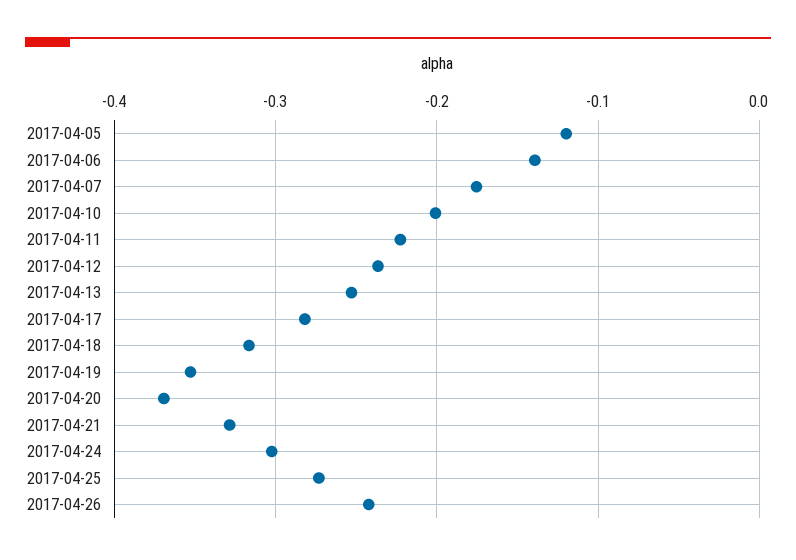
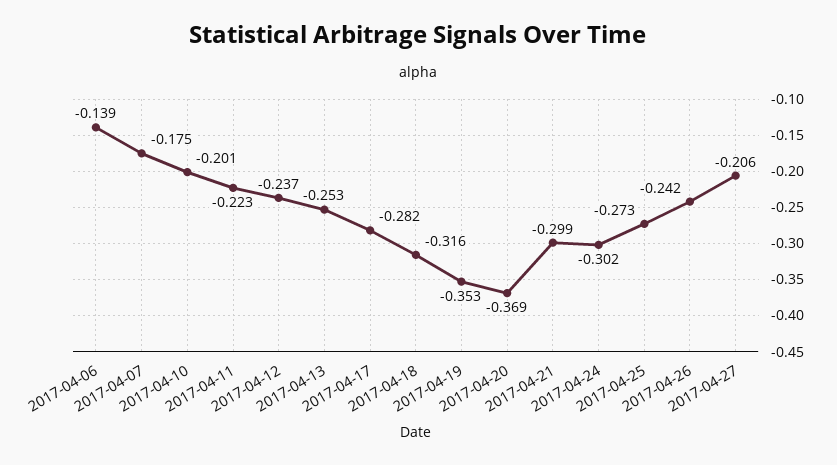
2017-04-05: -0.12 -> none
2017-04-21: -0.33 -> -0.299
2017-04-27: none -> -0.206

